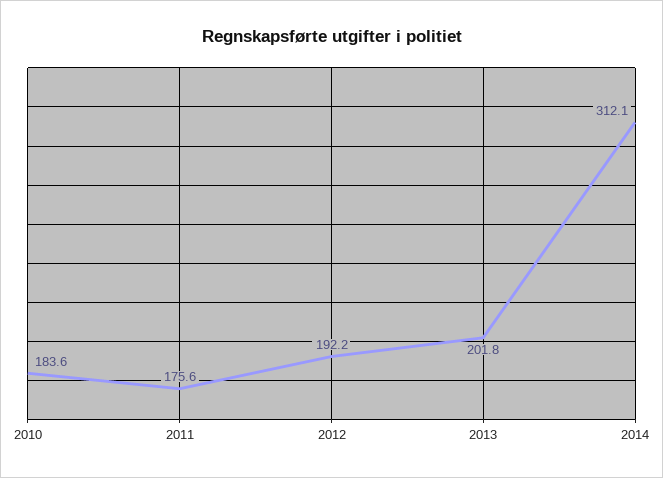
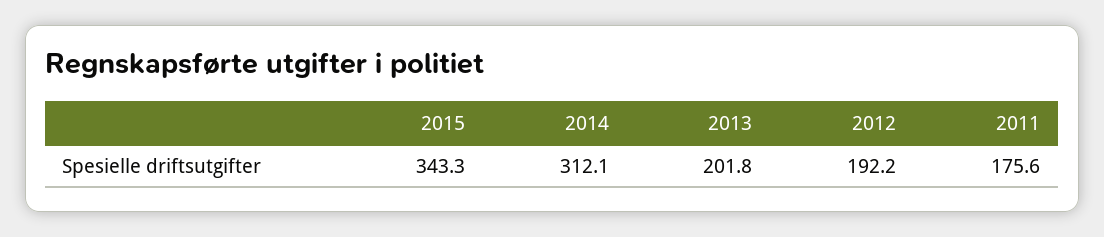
2010: 183.6 -> none
2015: none -> 343.3

